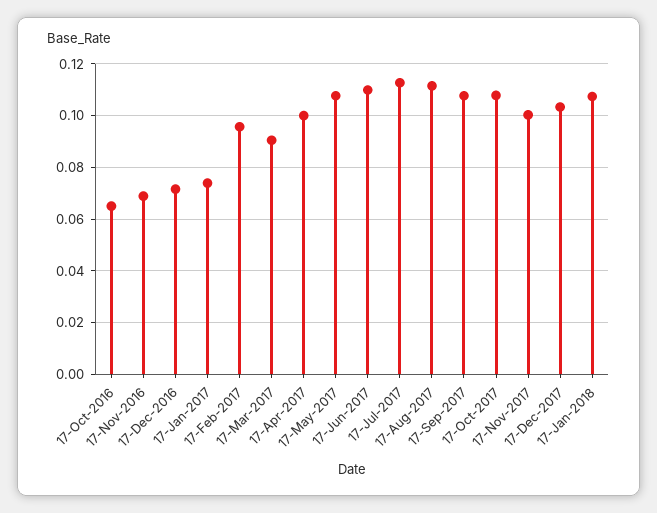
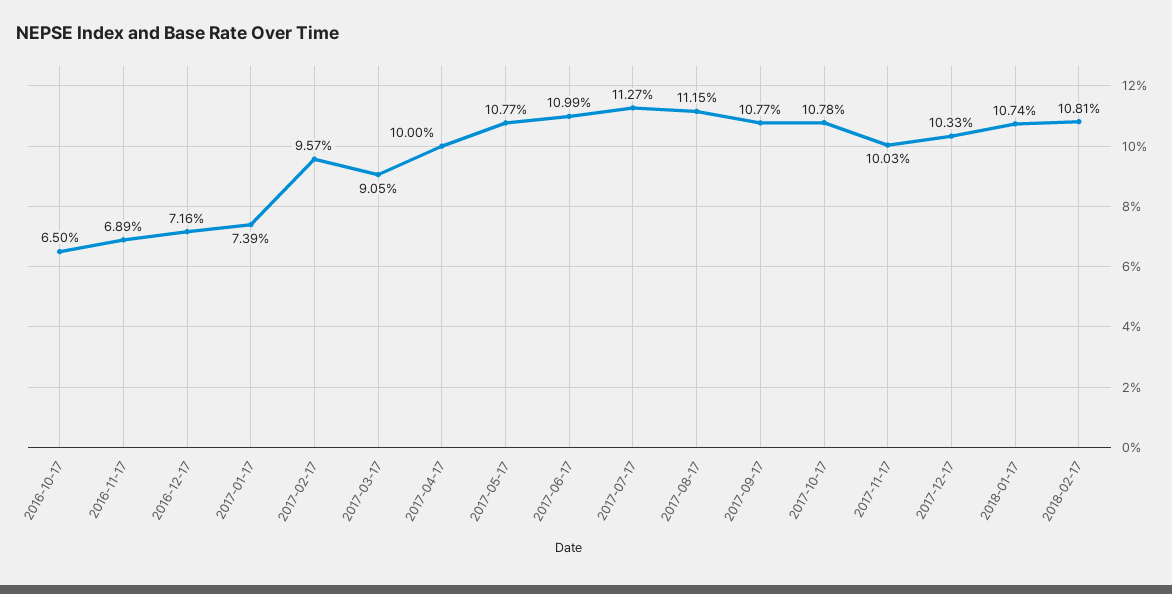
2018-02-17: none -> 0.1081

